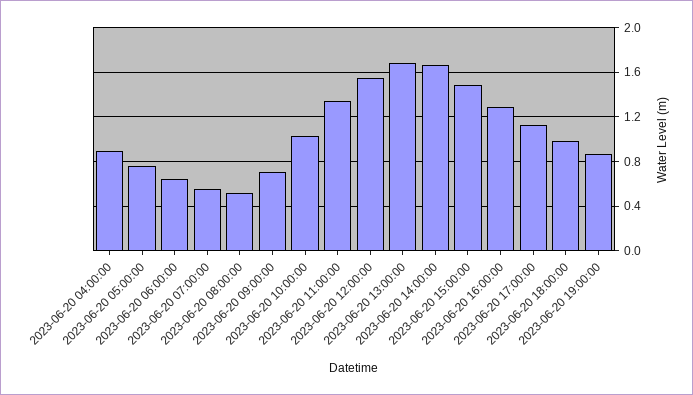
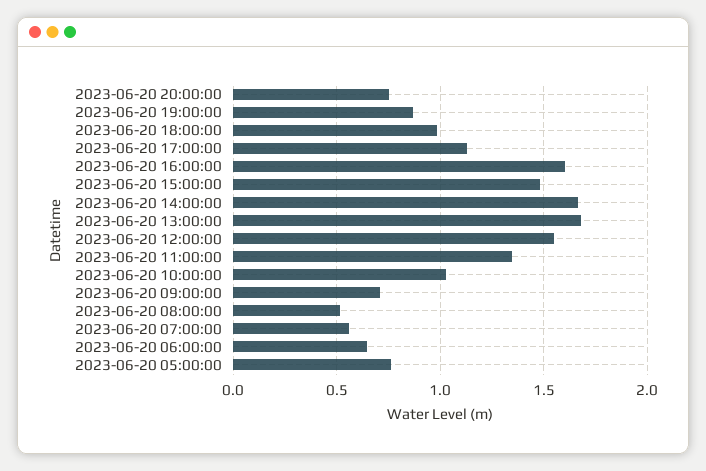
2023-06-20 04:00:00: 0.9 -> none
2023-06-20 16:00:00: 1.3 -> 1.6
2023-06-20 20:00:00: none -> 0.75

